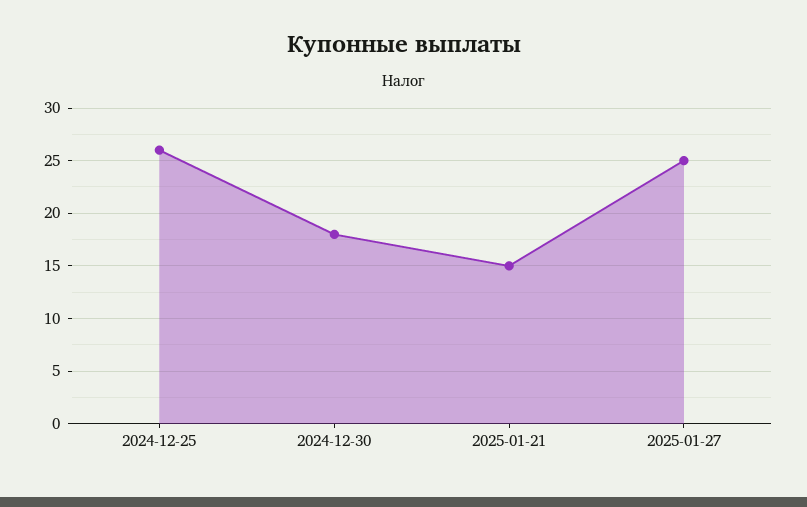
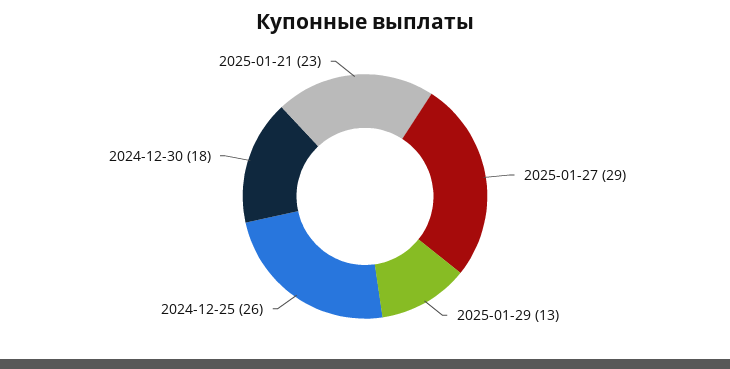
2025-01-21: 15 -> 23
2025-01-27: 25 -> 29
2025-01-29: none -> 13

